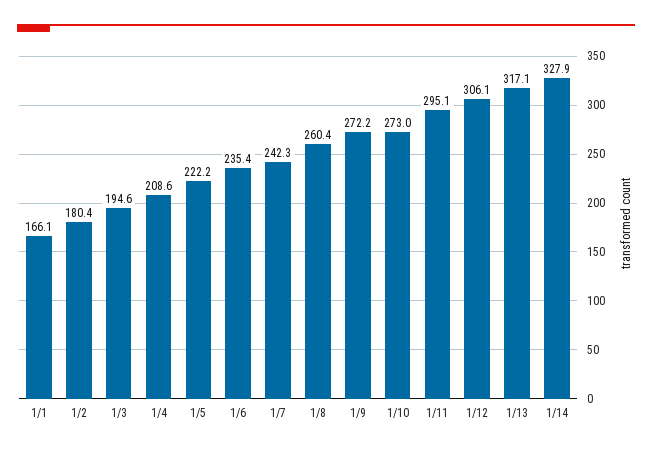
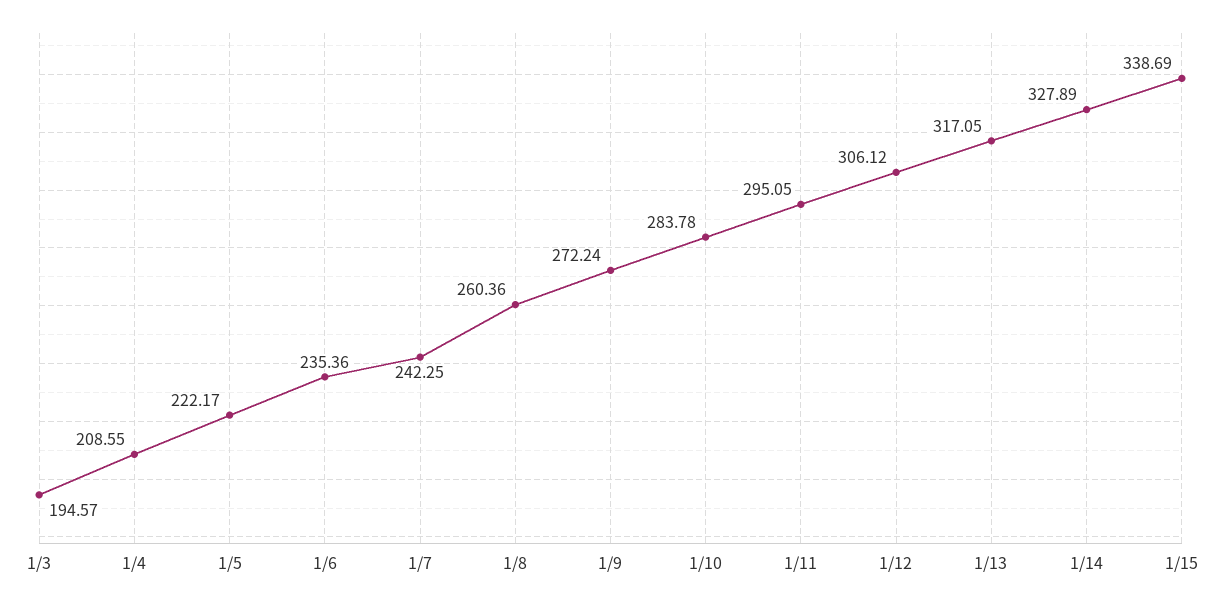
1/1: 166.1 -> none
1/2: 180.4 -> none
1/10: 273 -> 283.78
1/15: none -> 338.69

